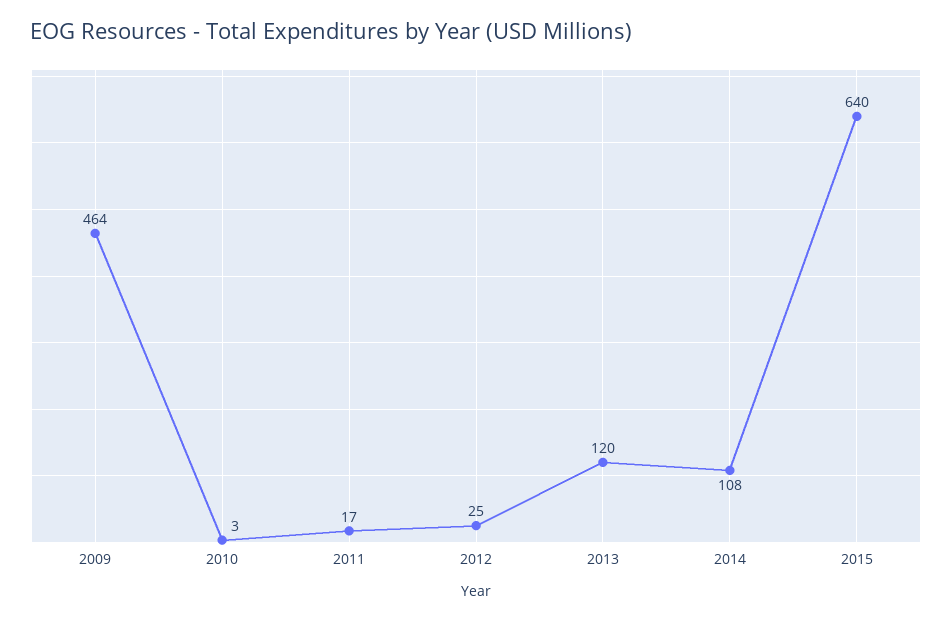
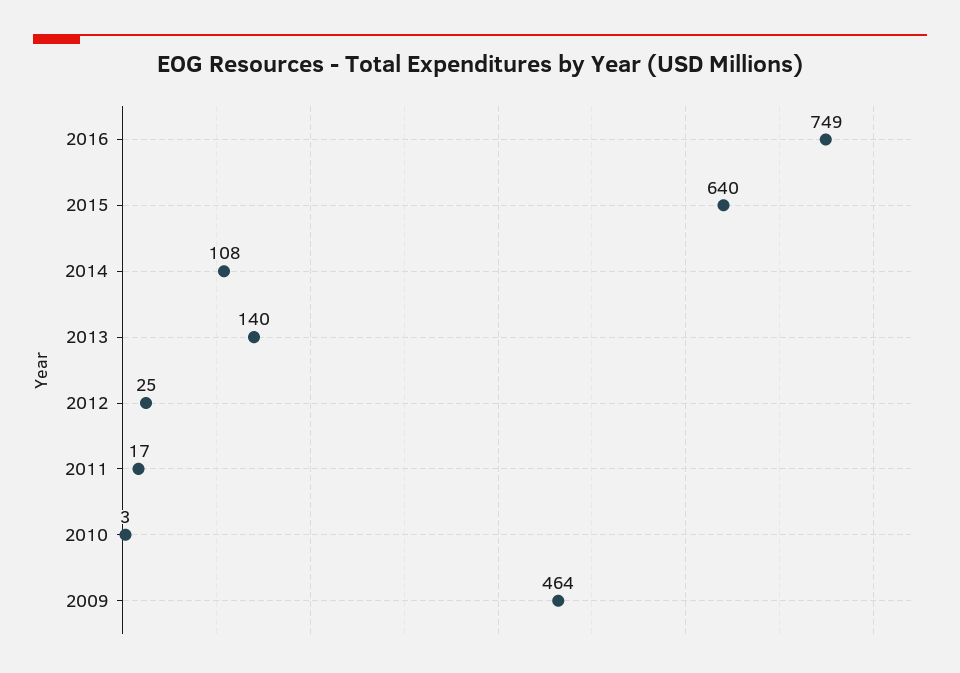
2013: 120 -> 140
2016: none -> 749

